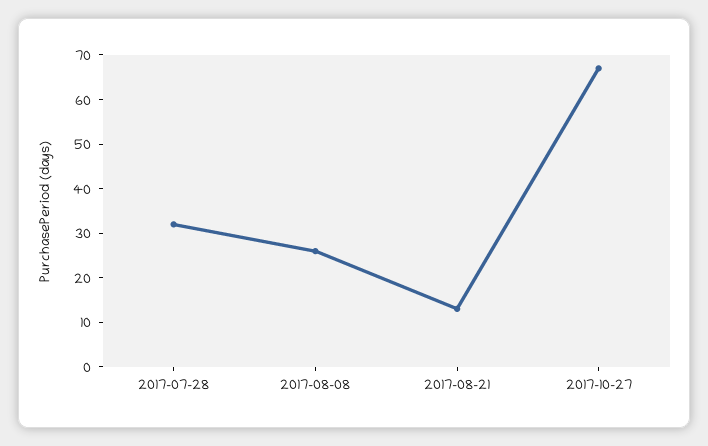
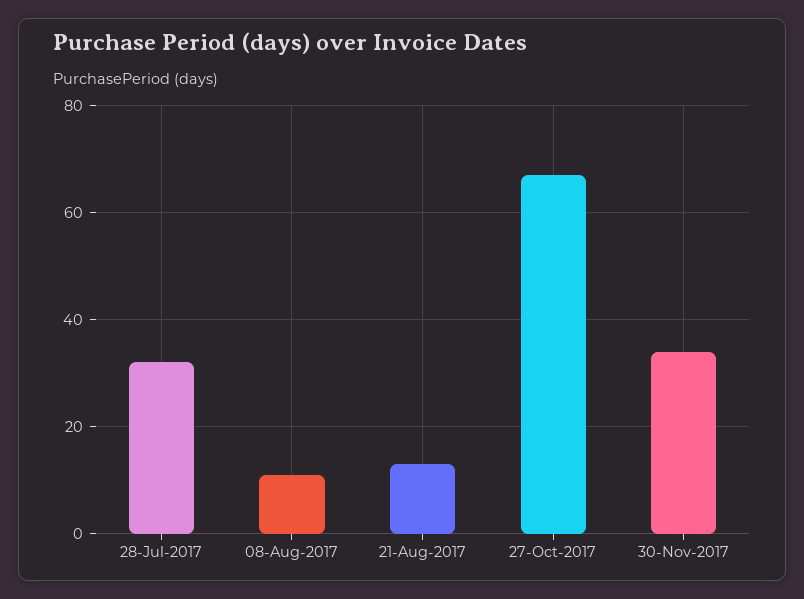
2017-08-08: 25 -> 10
30-Nov-2017: none -> 35

